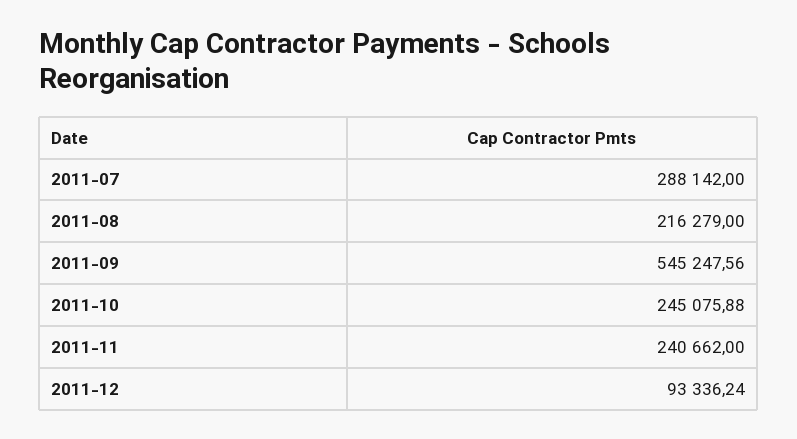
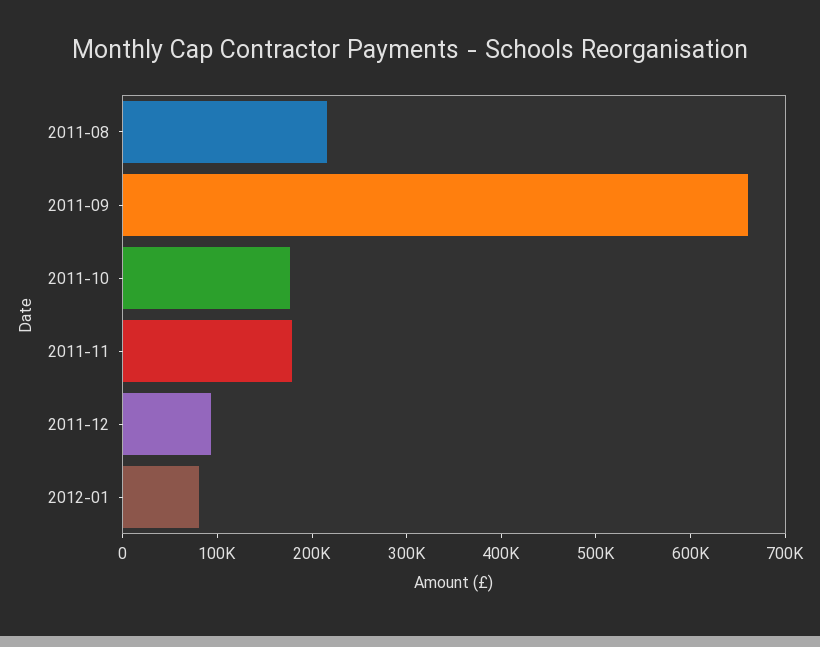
2011-07: 288142 -> none
2011-09: 545247.56 -> 660000
2011-10: 245075.88 -> 180000
2011-11: 240662 -> 180000
2012-01: none -> 80000

